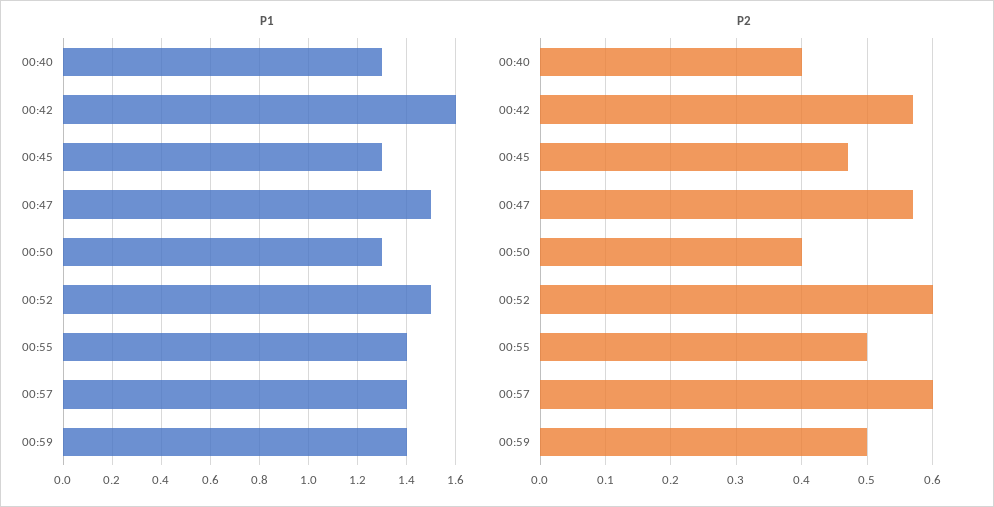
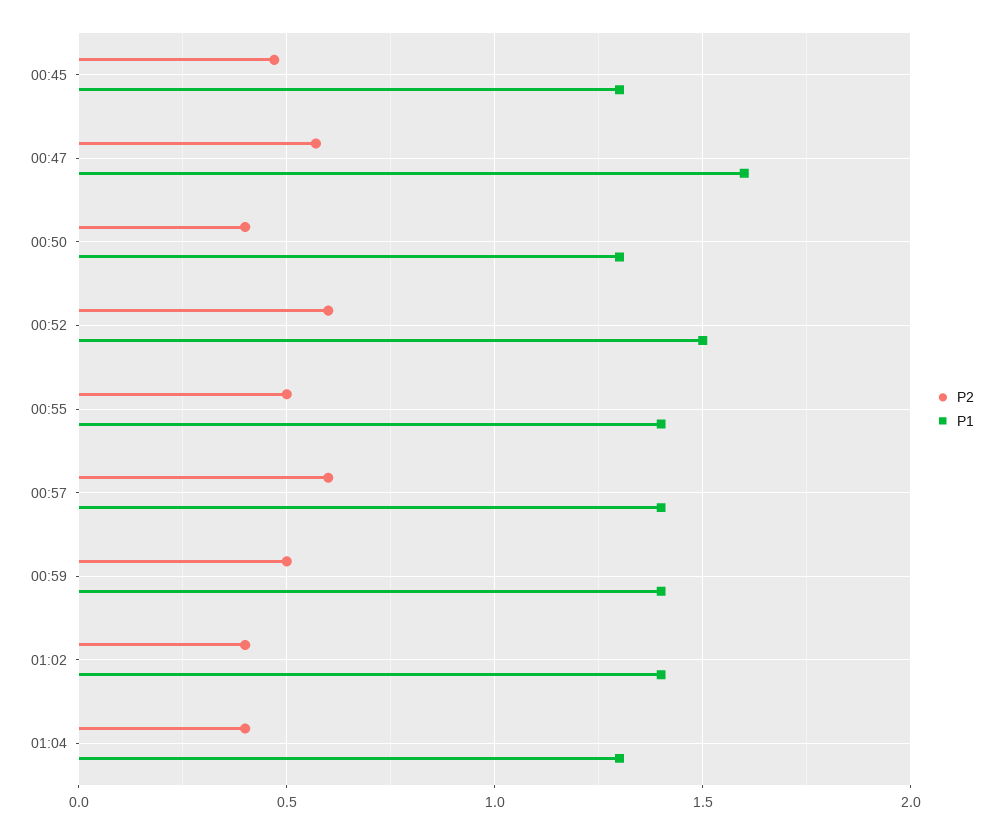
P1, 00:40: 1.3 -> none
P1, 00:42: 1.6 -> none
P1, 00:47: 1.5 -> 1.6
P2, 00:40: 0.4 -> none
P2, 00:42: 0.57 -> none
P2, 01:02: none -> 0.4
P1, 01:02: none -> 1.4
P2, 01:04: none -> 0.4
P1, 01:04: none -> 1.3

